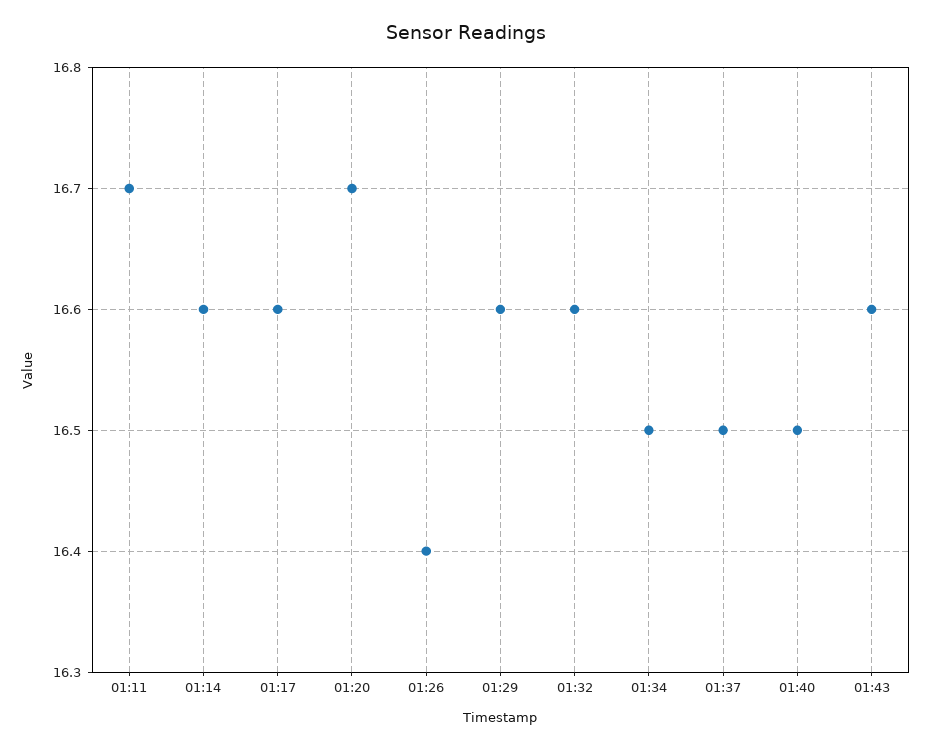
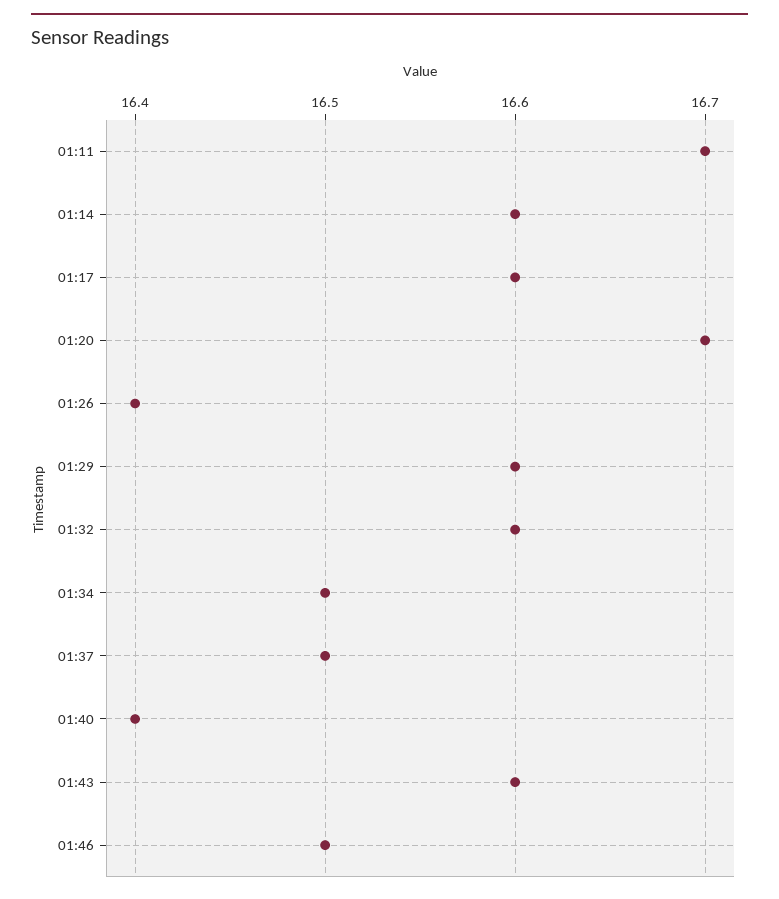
01:40: 16.5 -> 16.4
01:46: none -> 16.5

